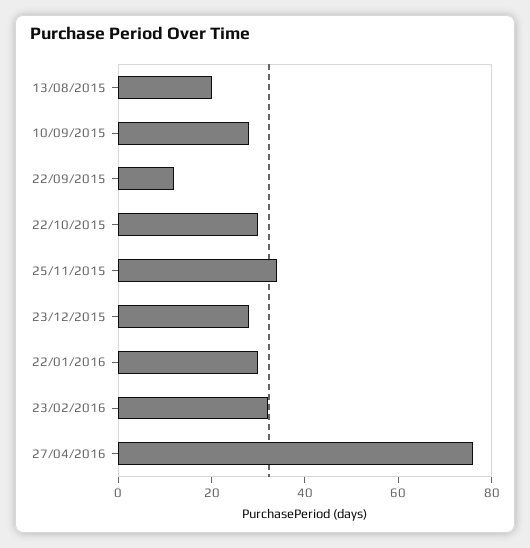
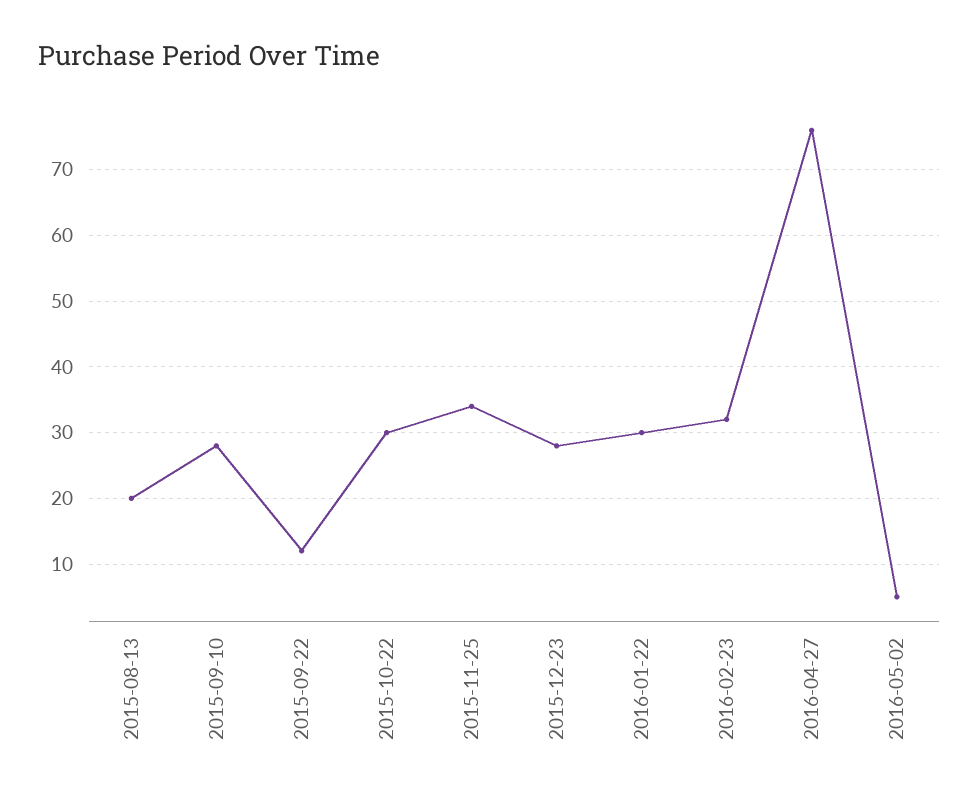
2016-05-02: none -> 5

